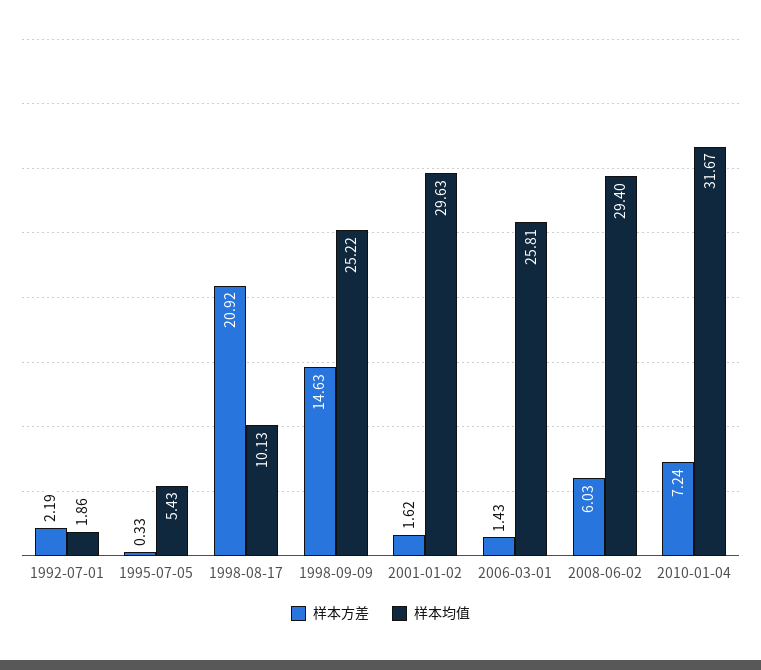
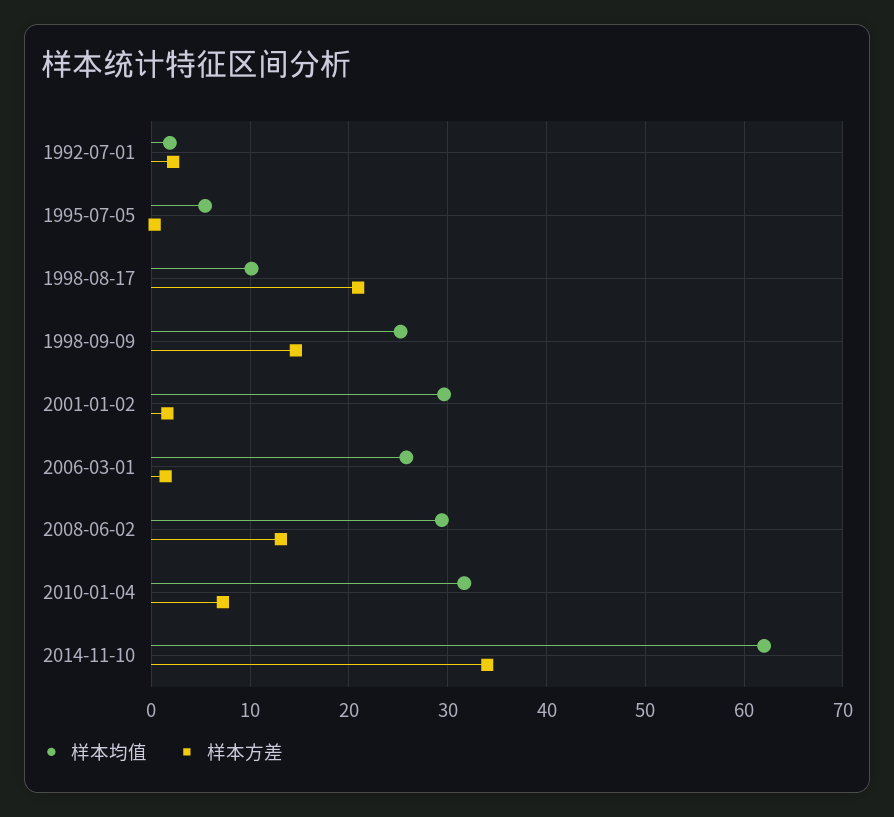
样本方差, 2008-06-02: 6.03 -> 13
样本均值, 2014-11-10: none -> 62
样本方差, 2014-11-10: none -> 34

